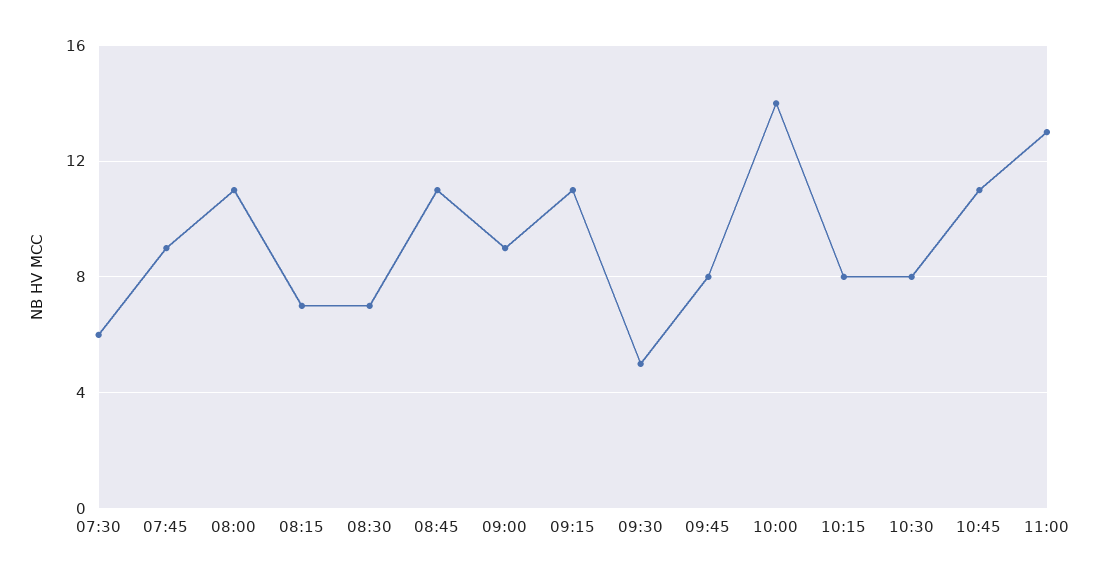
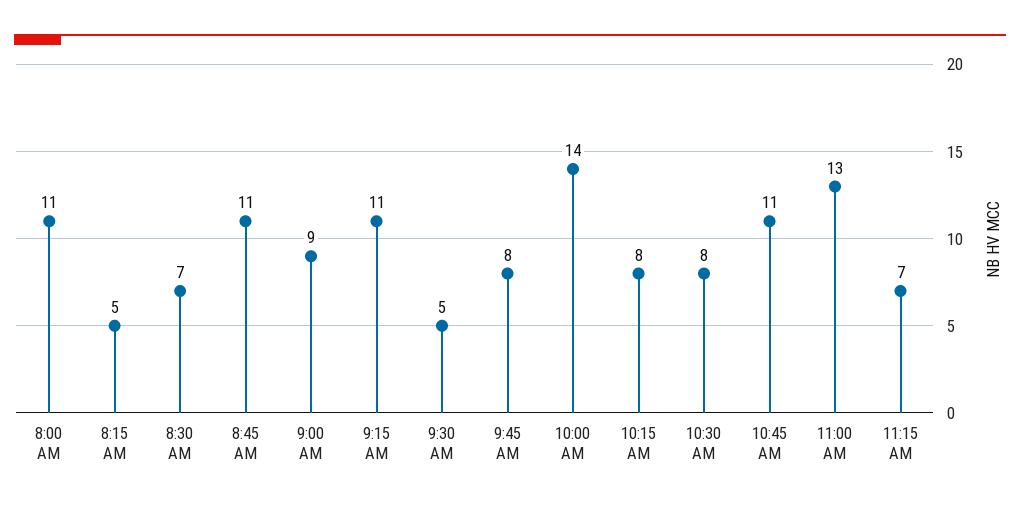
07:30: 6 -> none
07:45: 9 -> none
08:15: 7 -> 5
11:15 AM: none -> 7

